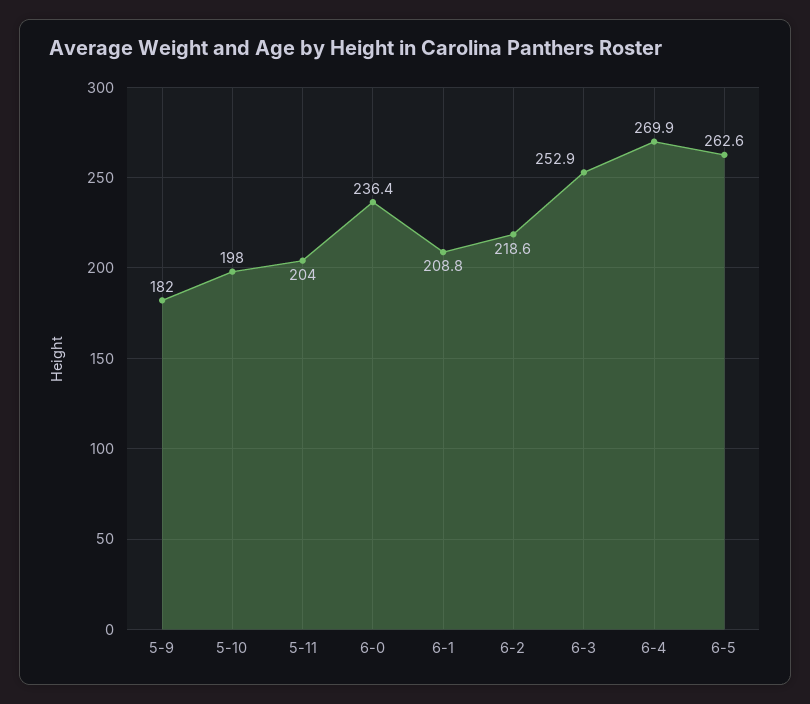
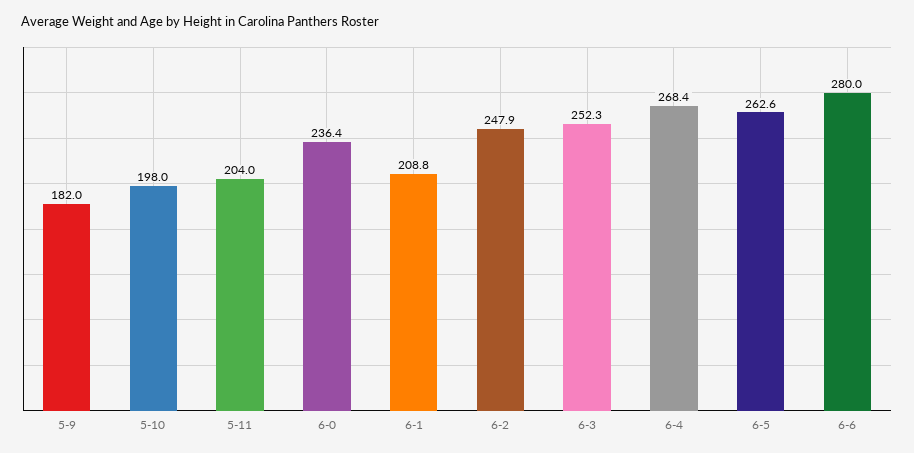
6-2: 218.6 -> 247.9
6-3: 252.9 -> 252.3
6-4: 269.9 -> 268.4
6-6: none -> 280

